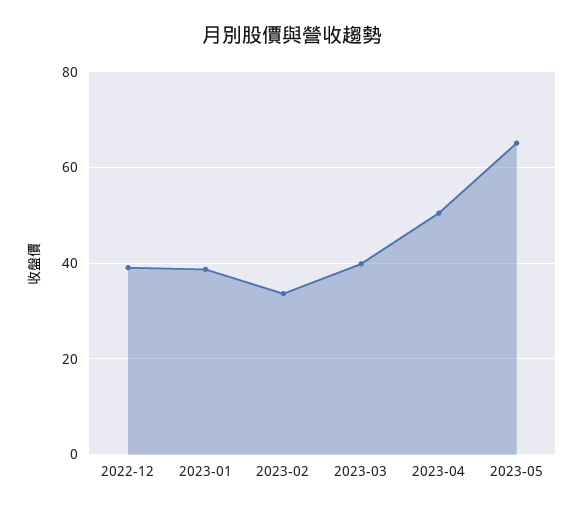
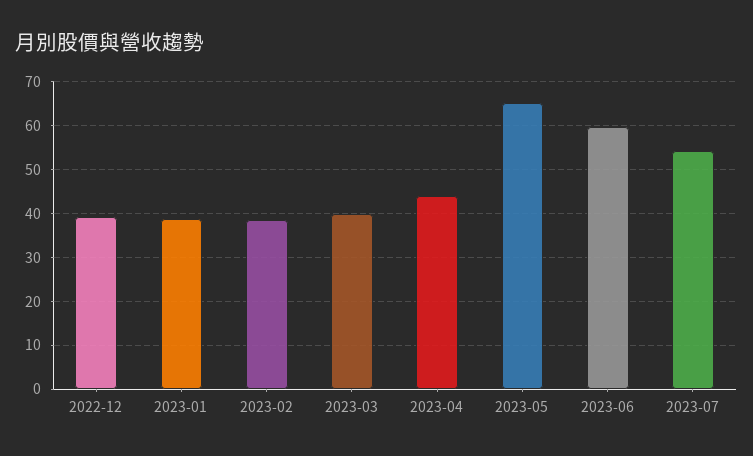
2023-02: 34 -> 38
2023-04: 50 -> 44
2023-06: none -> 60
2023-07: none -> 54

